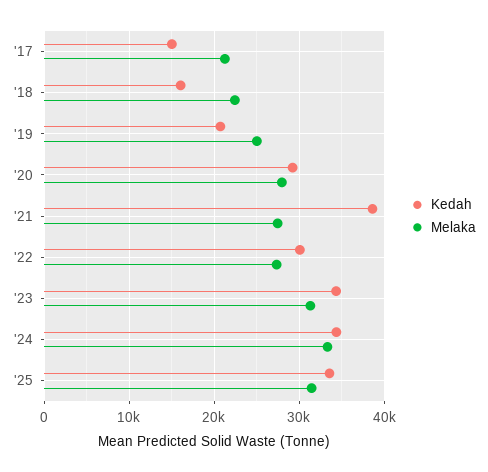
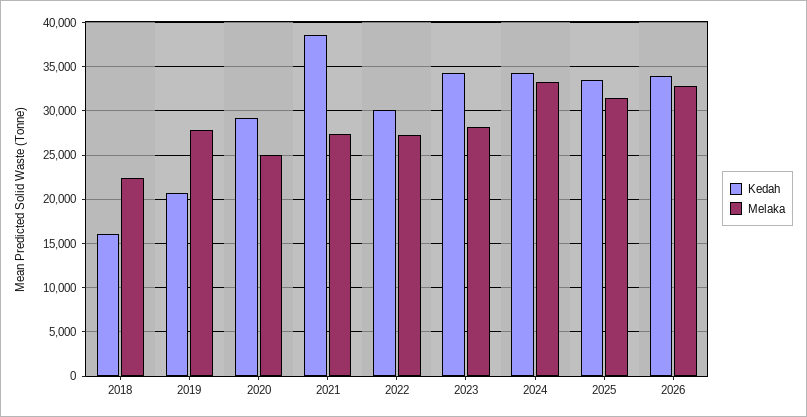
Kedah, '17: 15000 -> none
Melaka, '17: 21000 -> none
Melaka, '19: 25000 -> 28000
Melaka, '20: 28000 -> 25000
Melaka, '23: 31000 -> 28000
Kedah, 2026: none -> 34000
Melaka, 2026: none -> 33000

